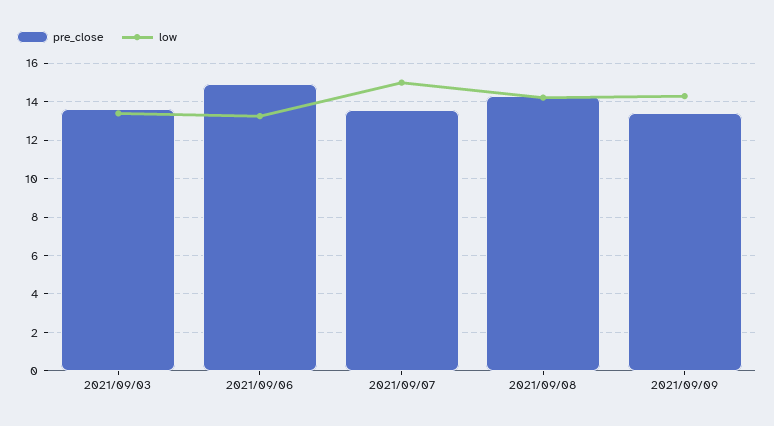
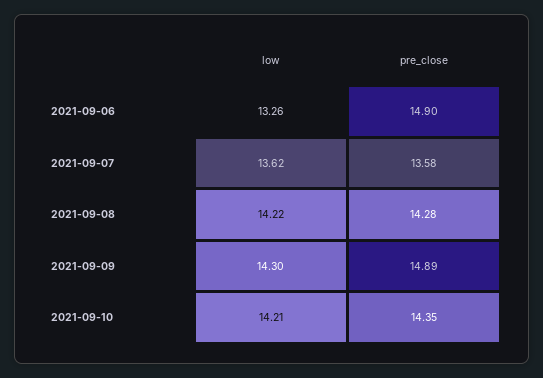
pre_close, 2021/09/03: 13.5 -> none
low, 2021/09/03: 13.5 -> none
low, 2021/09/07: 15 -> 13.62
pre_close, 2021/09/09: 13.5 -> 14.89
low, 2021-09-10: none -> 14.21
pre_close, 2021-09-10: none -> 14.35

